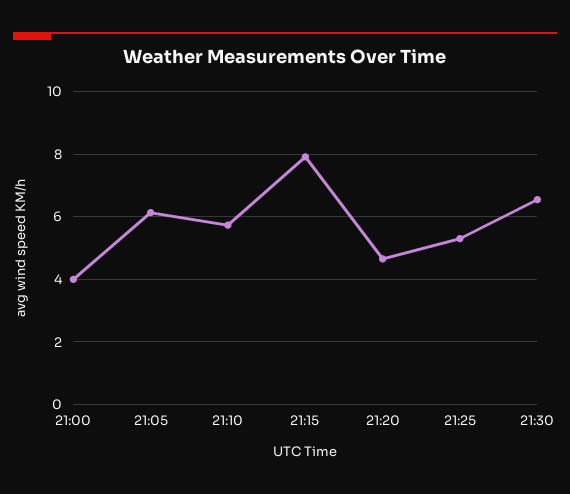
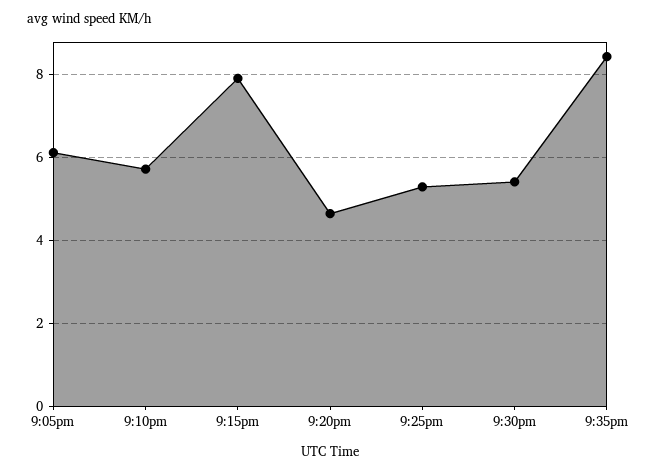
21:00: 4 -> none
21:30: 6.6 -> 5.4
9:35pm: none -> 8.4

